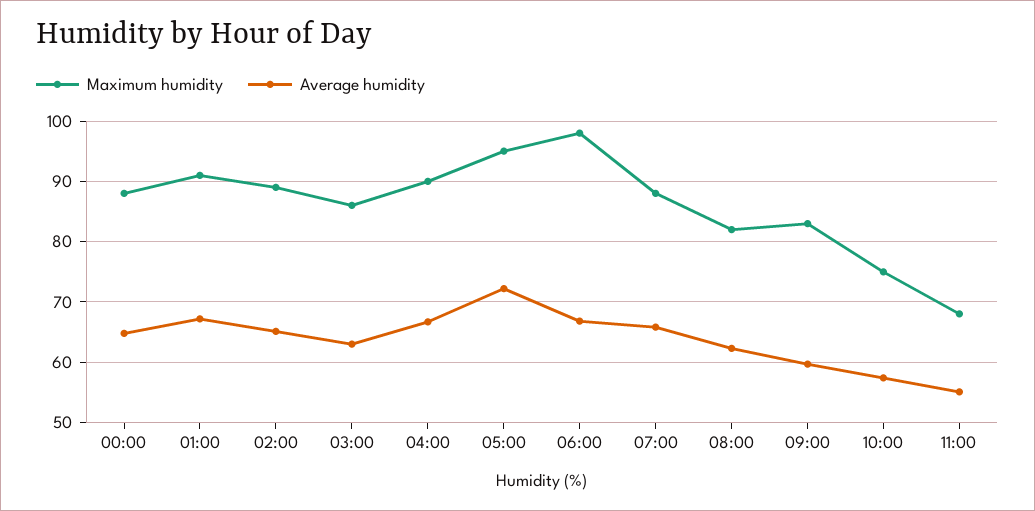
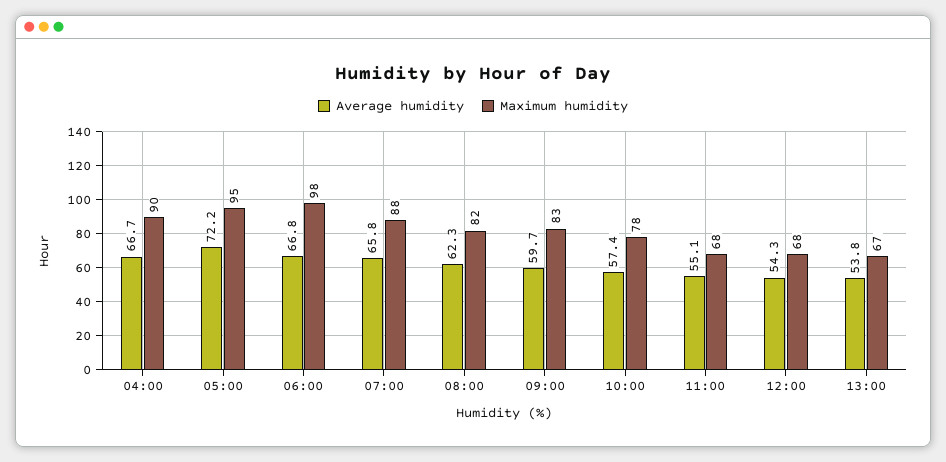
Maximum humidity, 00:00: 88 -> none
Average humidity, 00:00: 65 -> none
Maximum humidity, 01:00: 91 -> none
Average humidity, 01:00: 67 -> none
Maximum humidity, 02:00: 89 -> none
Average humidity, 02:00: 65 -> none
Maximum humidity, 03:00: 86 -> none
Average humidity, 03:00: 63 -> none
Maximum humidity, 10:00: 75 -> 78
Average humidity, 12:00: none -> 54.3
Maximum humidity, 12:00: none -> 68
Average humidity, 13:00: none -> 53.8
Maximum humidity, 13:00: none -> 67

